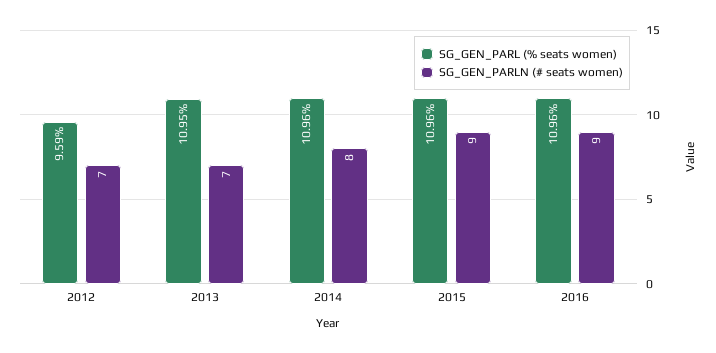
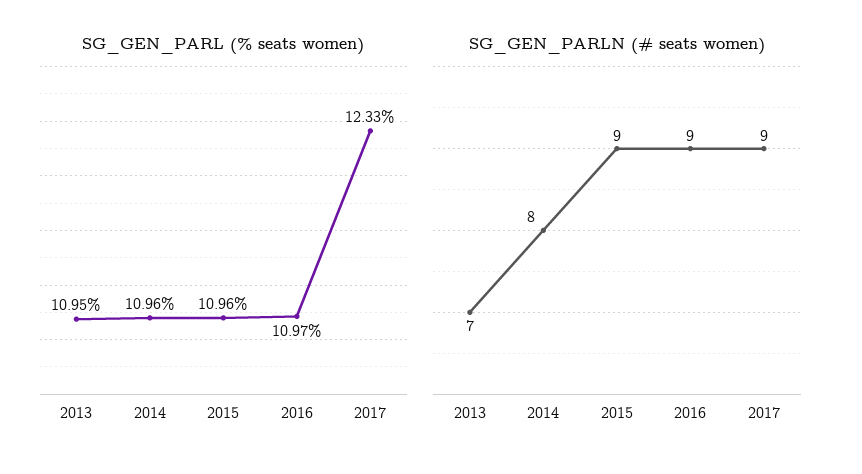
SG_GEN_PARL (% seats women), 2012: 9.59 -> none
SG_GEN_PARLN (# seats women), 2012: 7 -> none
SG_GEN_PARL (% seats women), 2016: 10.96 -> 10.97
SG_GEN_PARL (% seats women), 2017: none -> 12.33
SG_GEN_PARLN (# seats women), 2017: none -> 9

